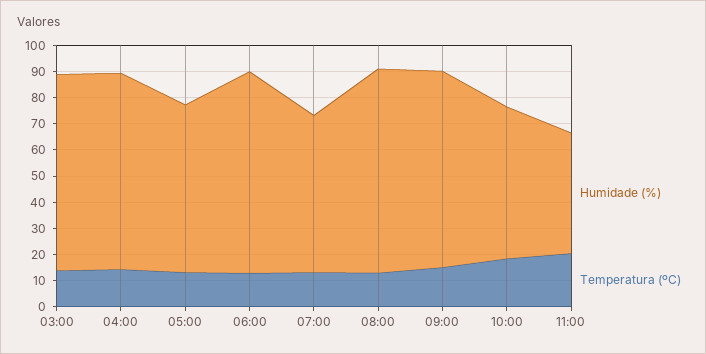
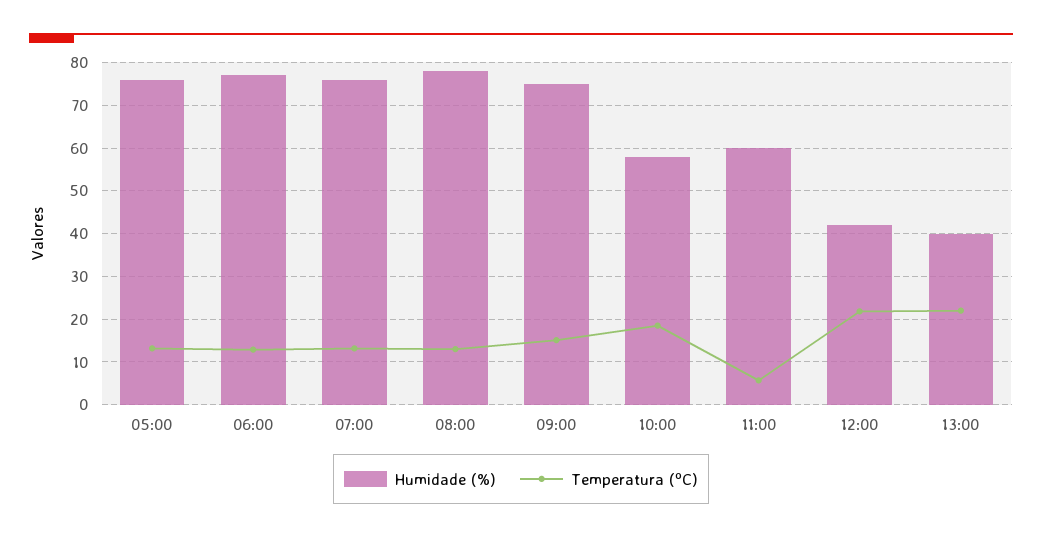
Humidade (%), 03:00: 75 -> none
Temperatura (ºC), 03:00: 15 -> none
Humidade (%), 04:00: 75 -> none
Temperatura (ºC), 04:00: 15 -> none
Humidade (%), 05:00: 65 -> 76
Humidade (%), 07:00: 60 -> 76
Humidade (%), 11:00: 45 -> 60
Temperatura (ºC), 11:00: 20 -> 6
Humidade (%), 12:00: none -> 42
Temperatura (ºC), 12:00: none -> 22
Humidade (%), 13:00: none -> 40
Temperatura (ºC), 13:00: none -> 22

